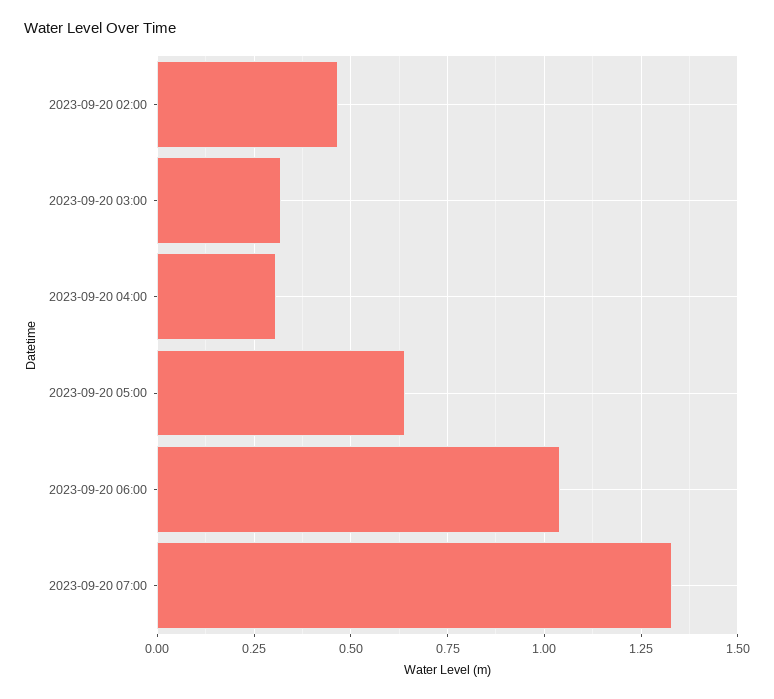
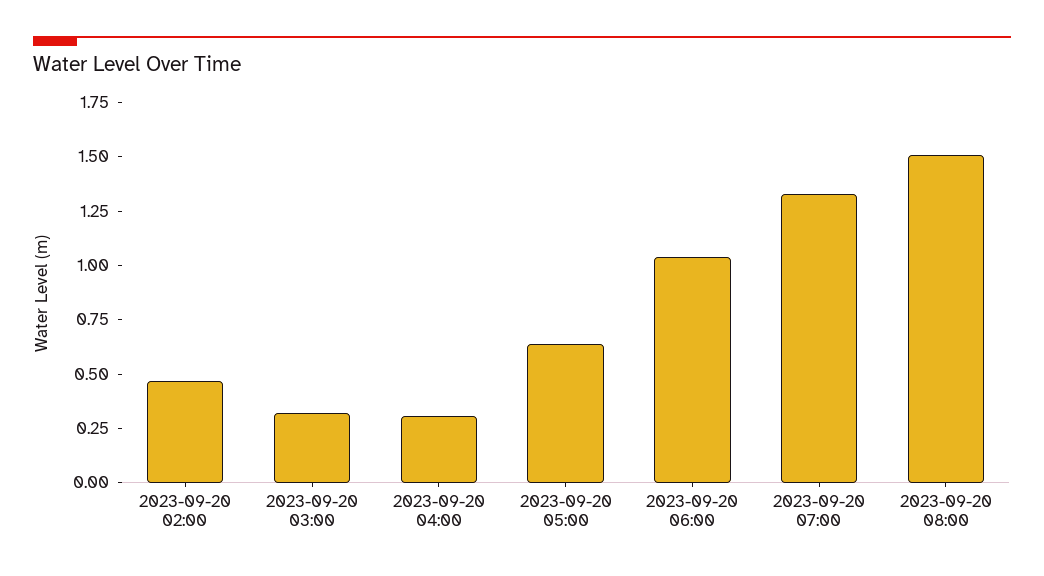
2023-09-20 08:00: none -> 1.5

